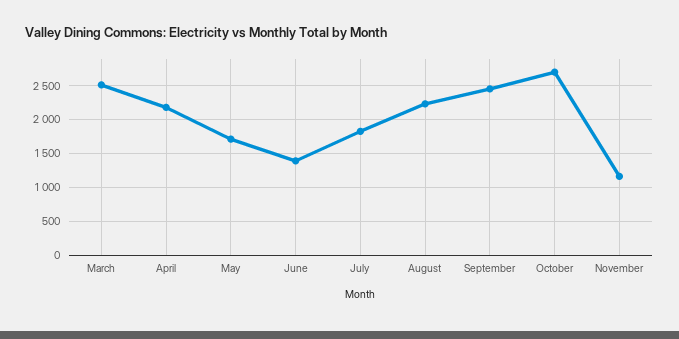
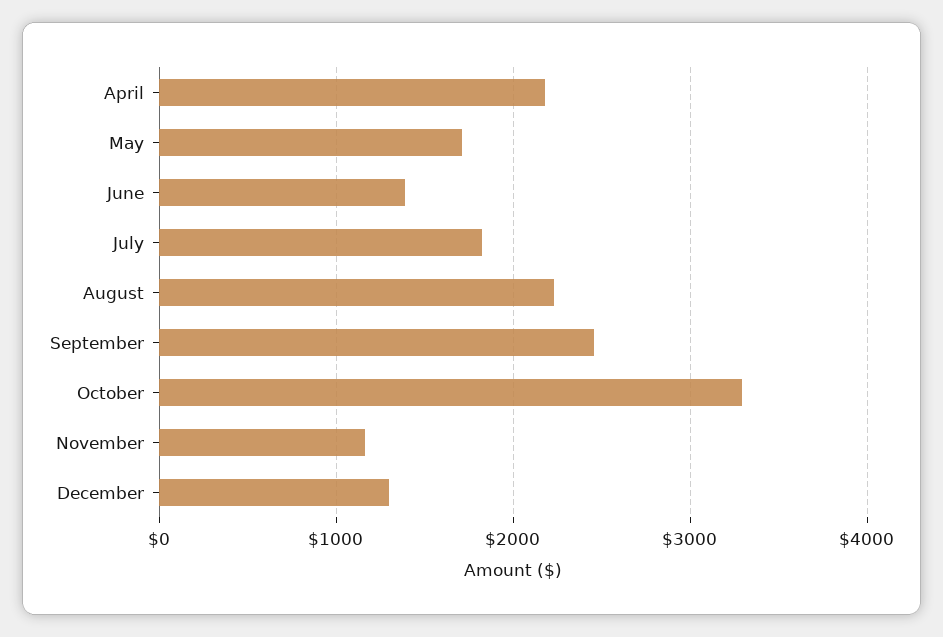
March: 2500 -> none
October: 2700 -> 3300
December: none -> 1300

